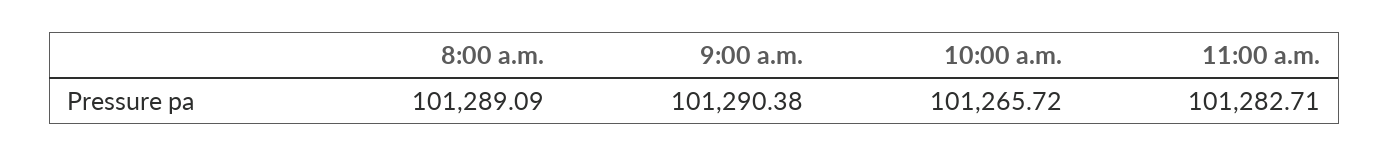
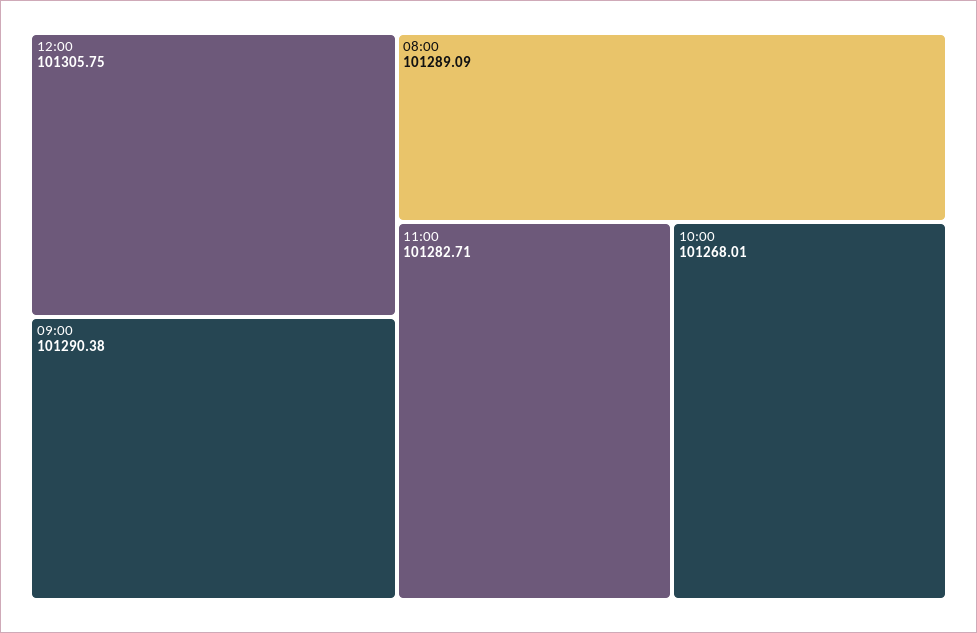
10:00 a.m.: 101265.72 -> 101268.01
12:00: none -> 101305.75

